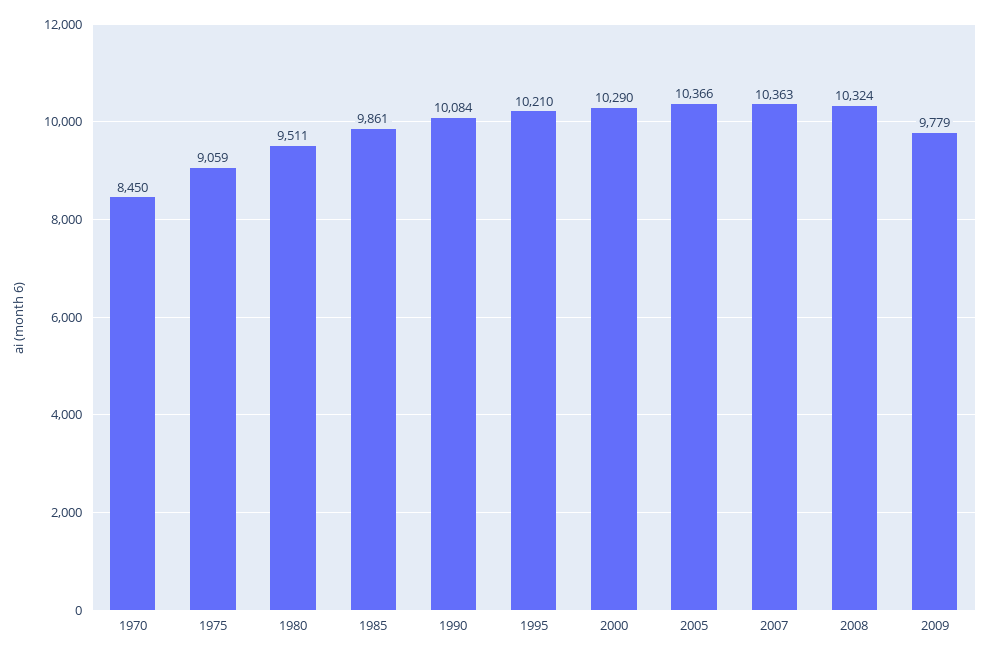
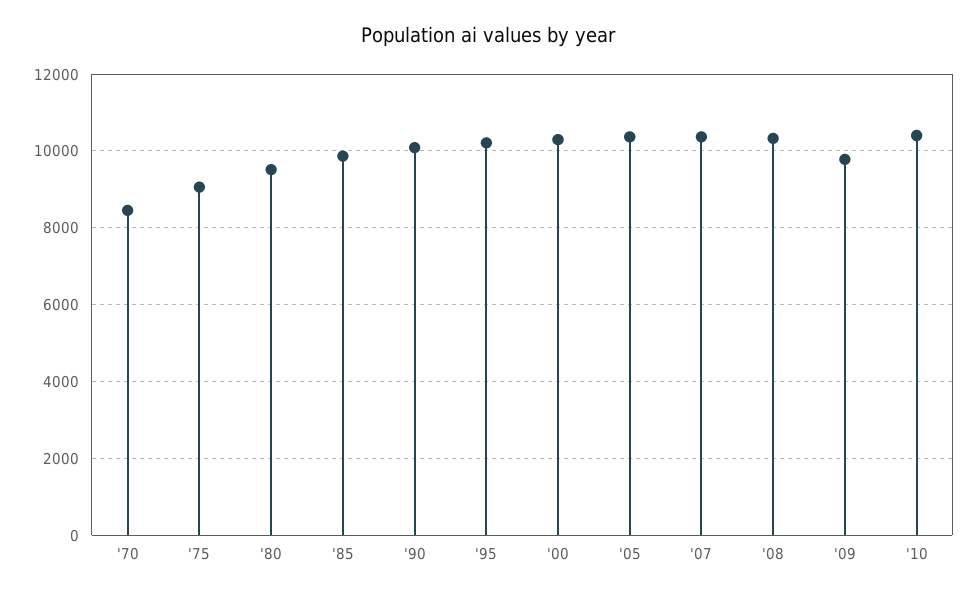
'10: none -> 10400

